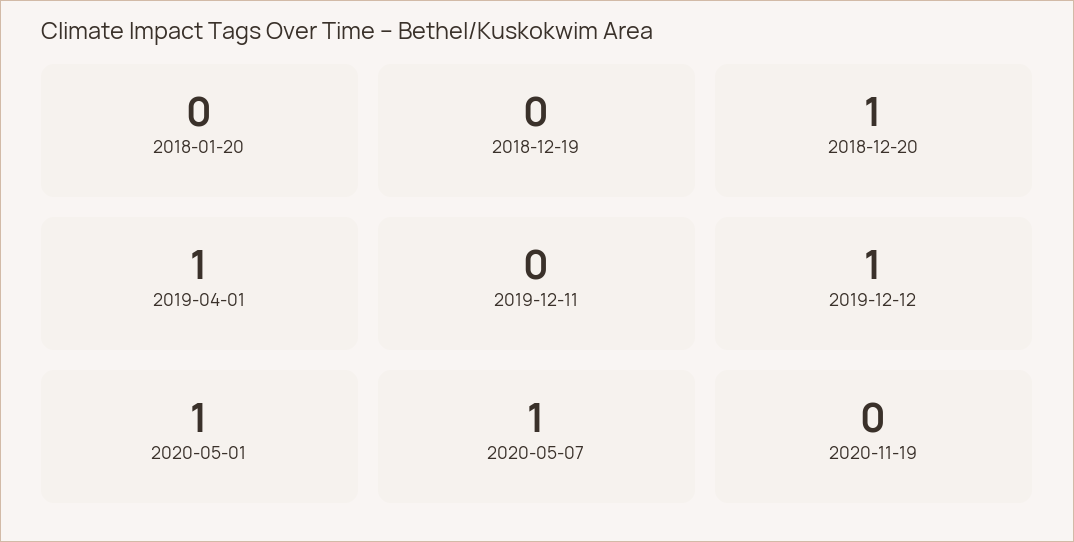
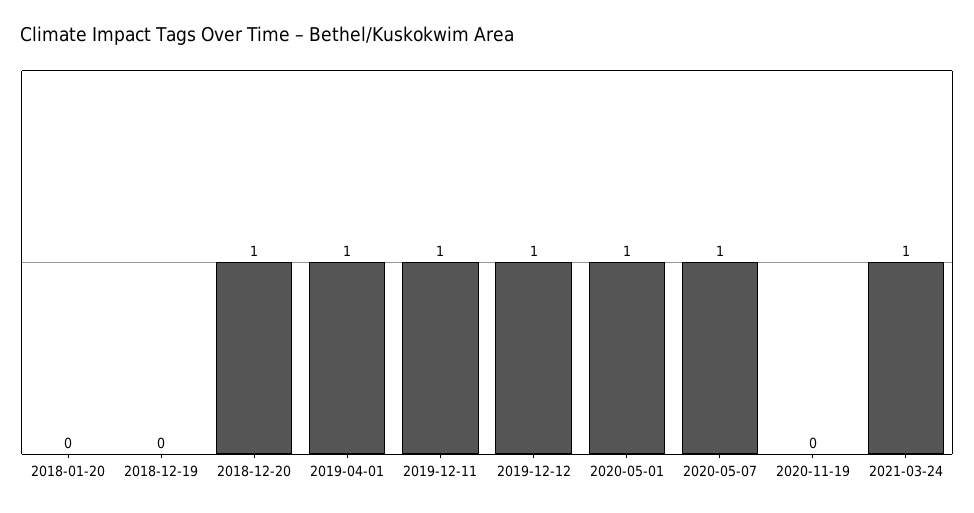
2019-12-11: 0 -> 1
2021-03-24: none -> 1

